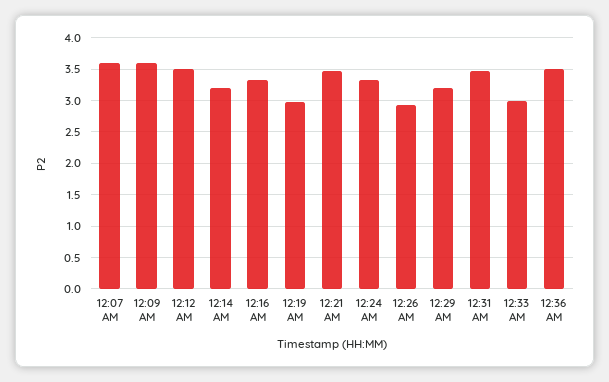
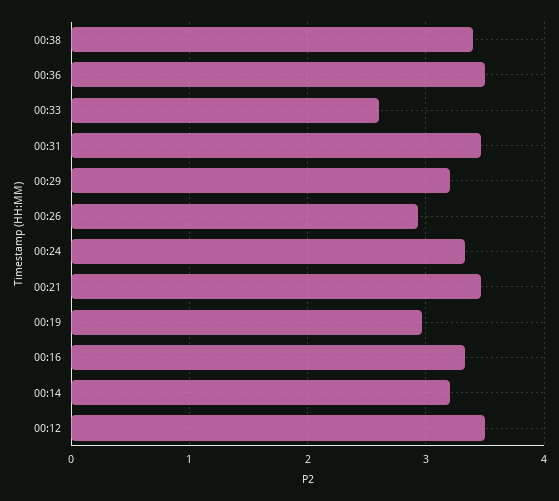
12:07 AM: 3.6 -> none
12:09 AM: 3.6 -> none
12:33 AM: 3 -> 2.6
00:38: none -> 3.4

